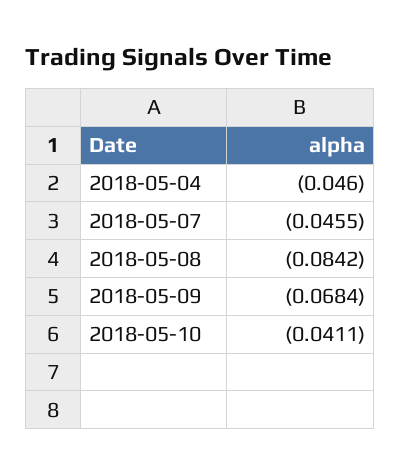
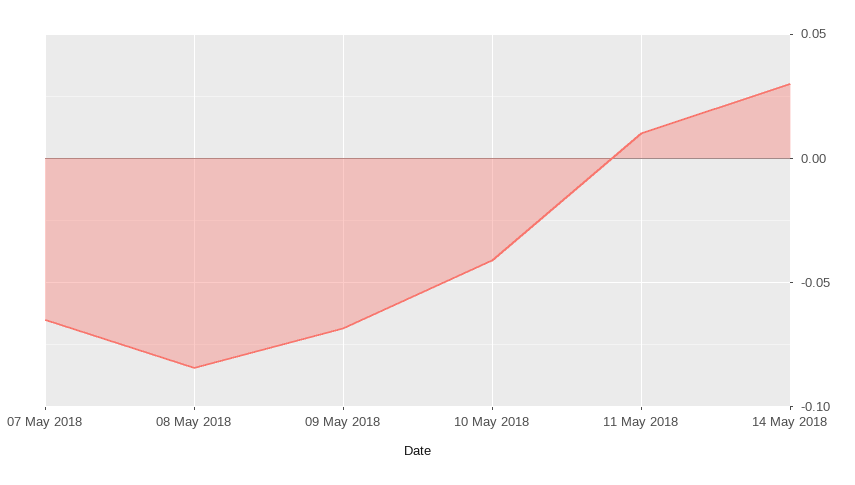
2018-05-04: -0.046 -> none
2018-05-07: -0.0455 -> -0.065
11 May 2018: none -> 0.01
14 May 2018: none -> 0.03

